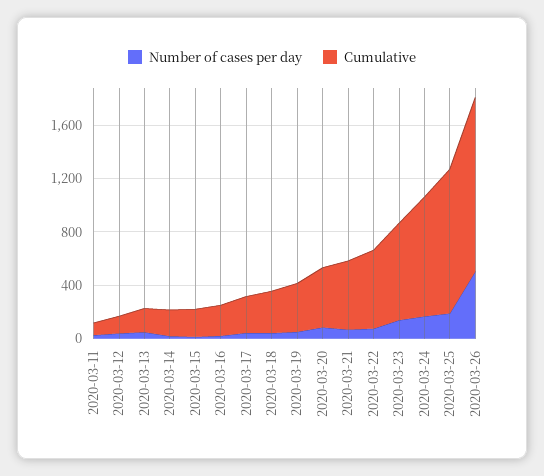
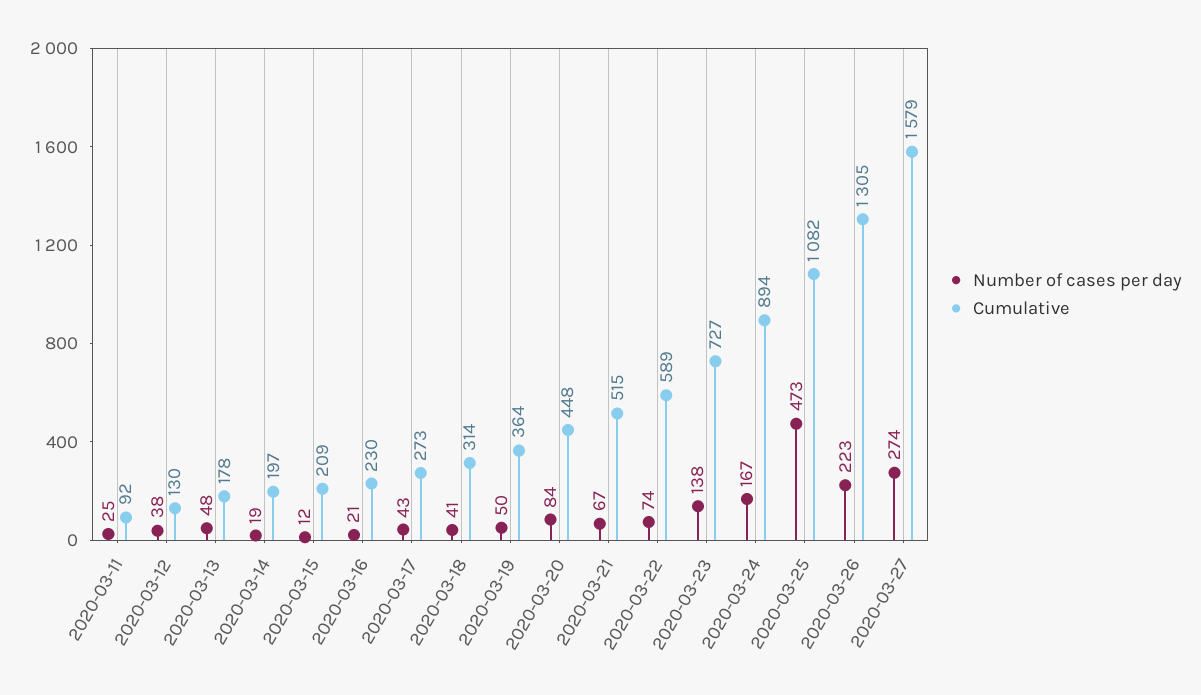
Number of cases per day, 2020-03-25: 200 -> 473
Number of cases per day, 2020-03-26: 500 -> 223
Number of cases per day, 2020-03-27: none -> 274
Cumulative, 2020-03-27: none -> 1579

